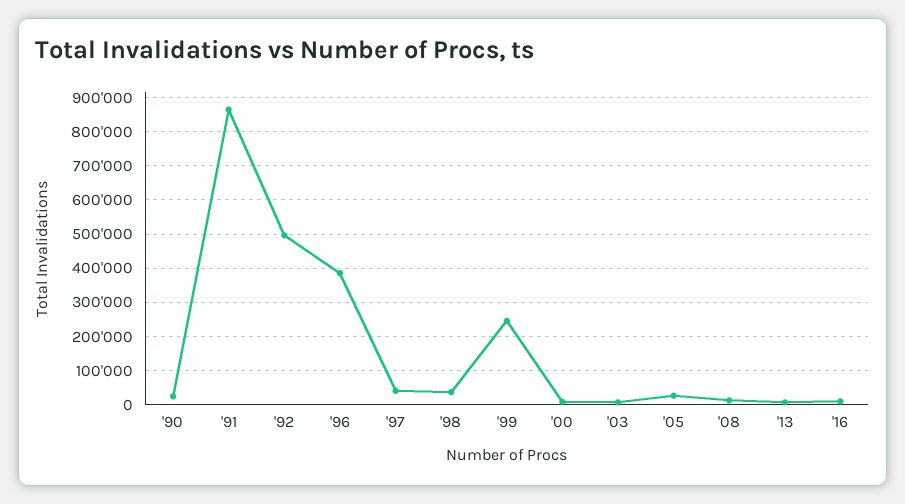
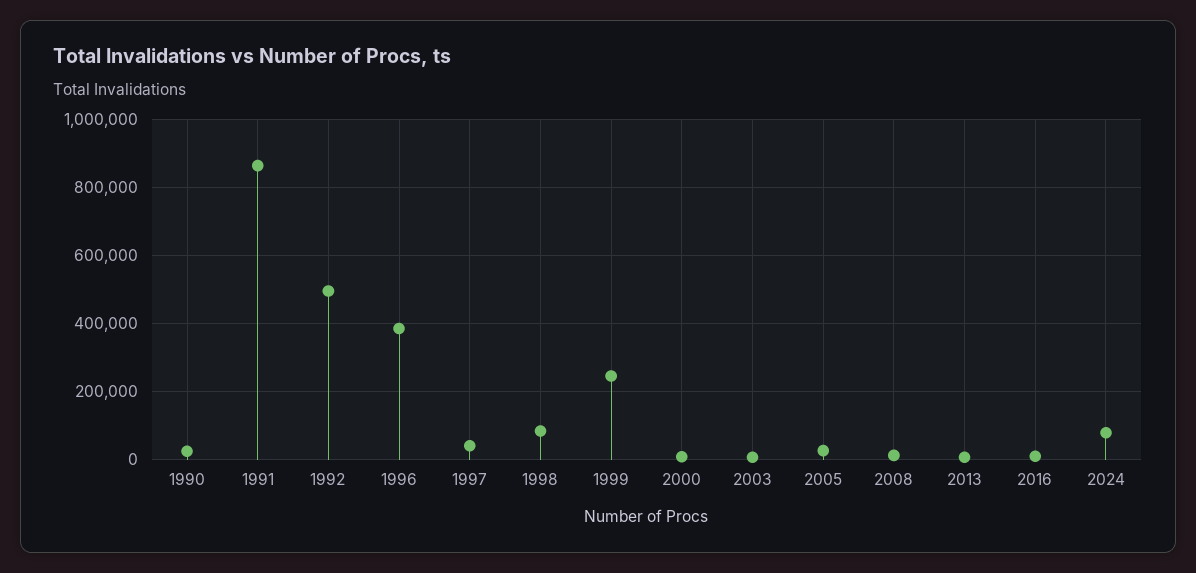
'98: 40000 -> 80000
2024: none -> 80000

